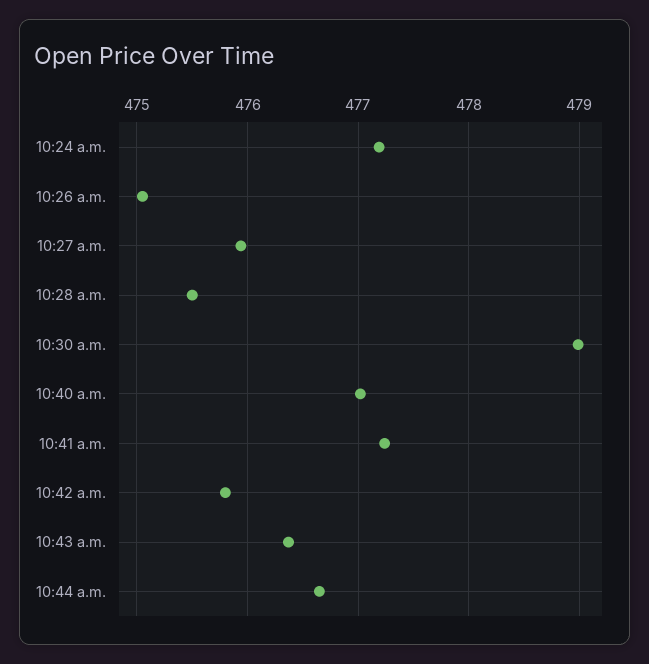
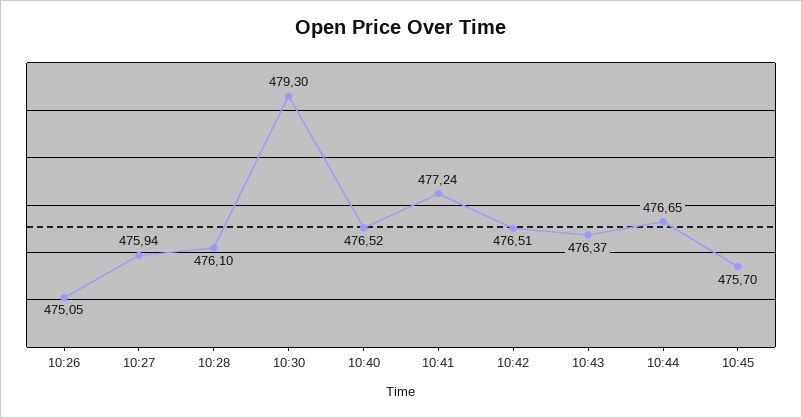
10:24 a.m.: 477.2 -> none
10:28 a.m.: 475.5 -> 476.1
10:30 a.m.: 479 -> 479.3
10:40 a.m.: 477 -> 476.52
10:42 a.m.: 475.8 -> 476.51
10:45: none -> 475.7

